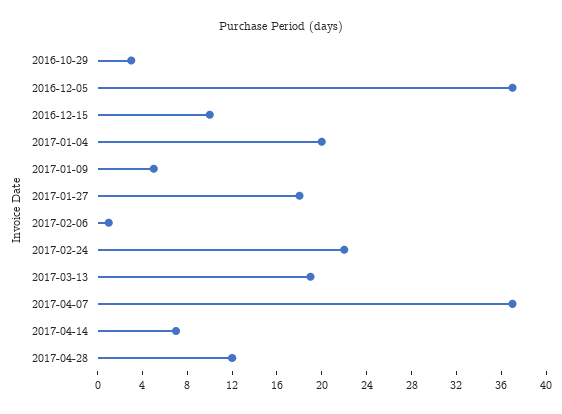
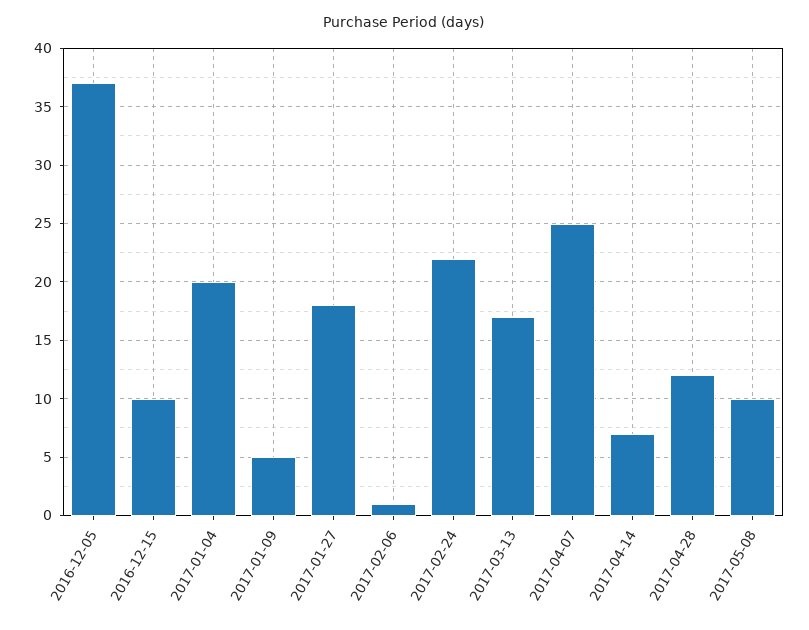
2016-10-29: 3 -> none
2017-03-13: 19 -> 17
2017-04-07: 37 -> 25
2017-05-08: none -> 10

